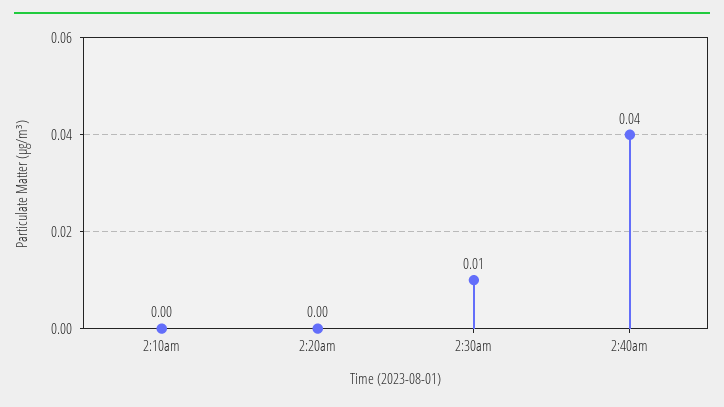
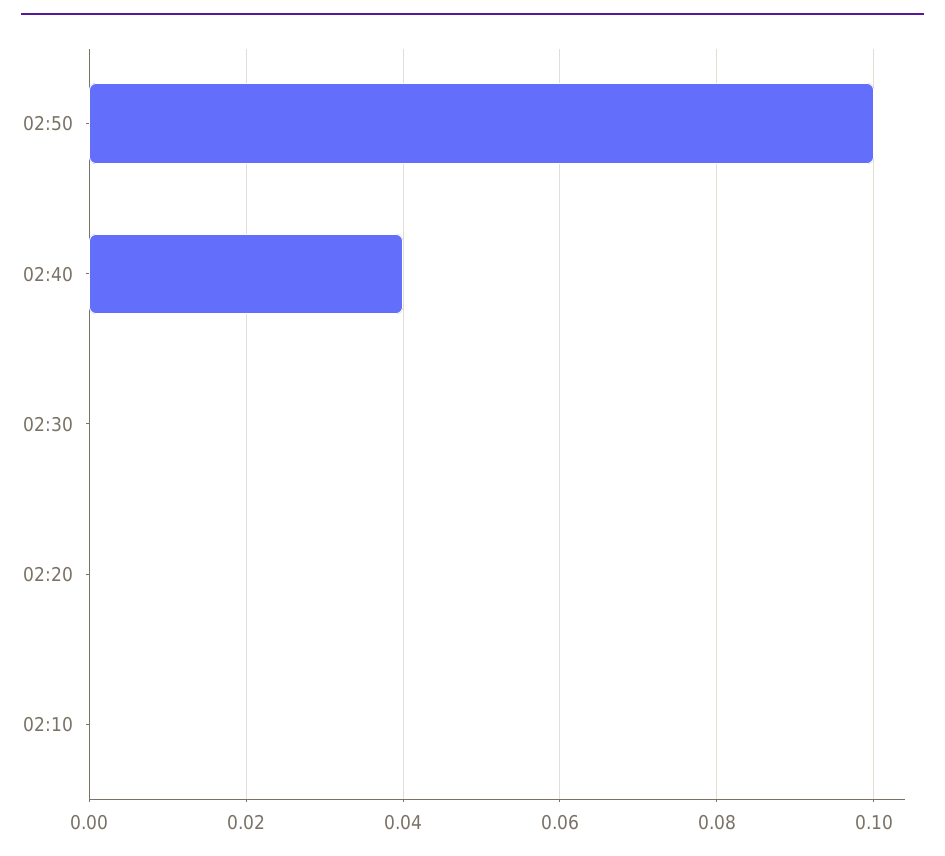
2:30am: 0.01 -> 0
02:50: none -> 0.1

